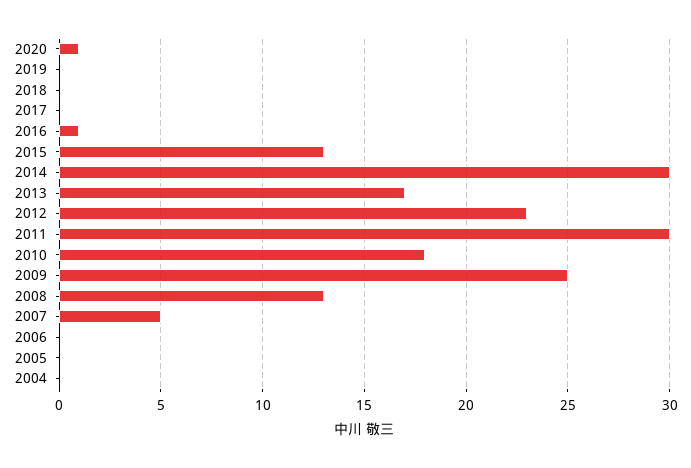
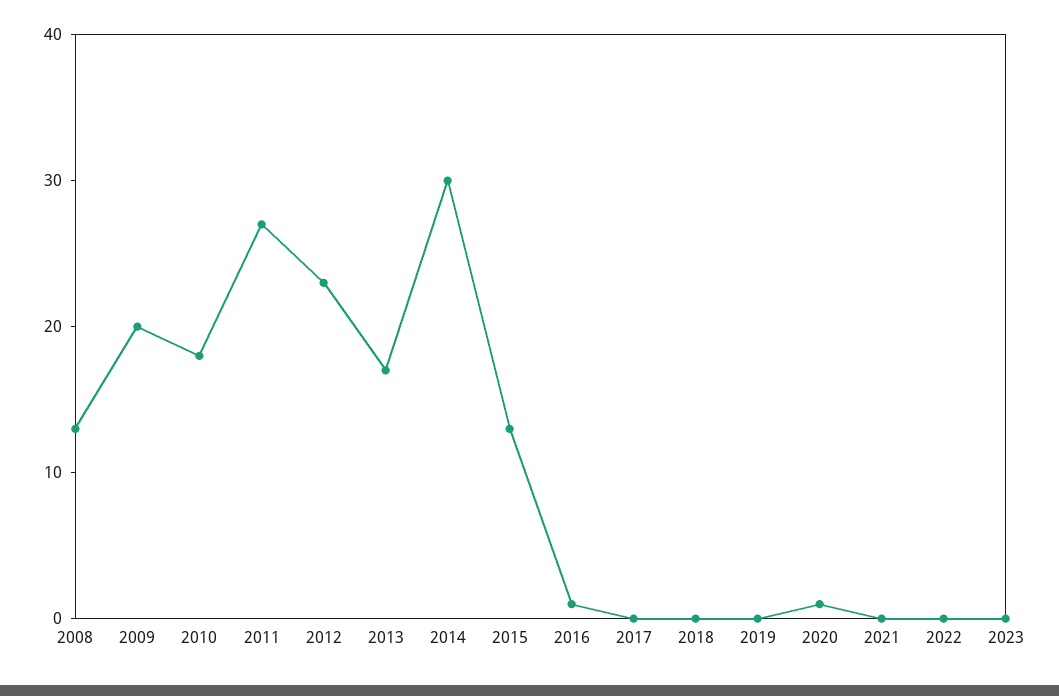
2011: 30 -> 27
2009: 25 -> 20
2007: 5 -> none
2006: 0 -> none
2005: 0 -> none
2004: 0 -> none
2021: none -> 0
2022: none -> 0
2023: none -> 0

